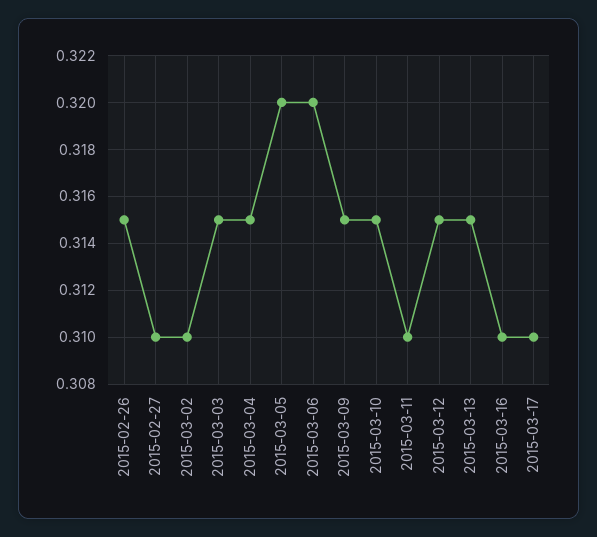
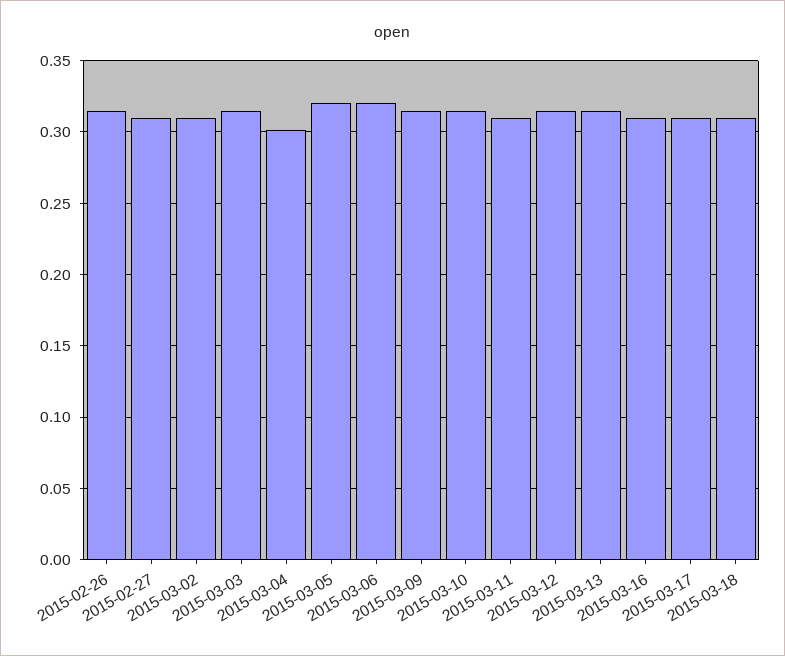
2015-03-04: 0.315 -> 0.3
2015-03-18: none -> 0.31

